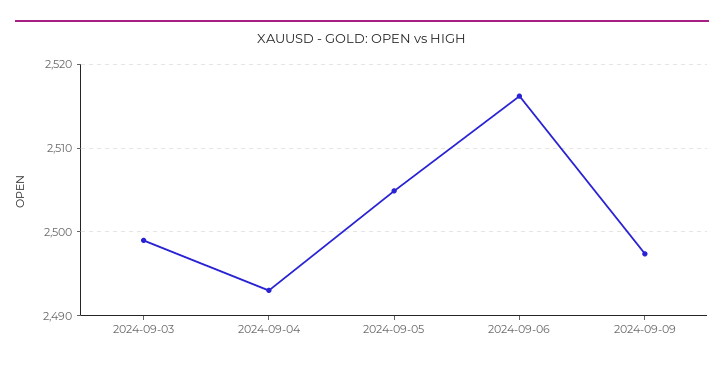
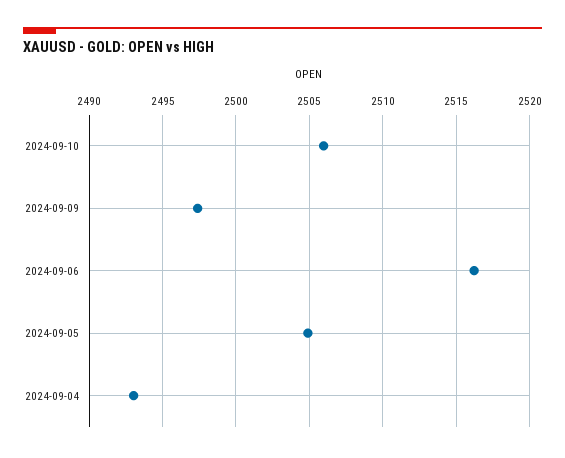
2024-09-03: 2499 -> none
2024-09-10: none -> 2506

